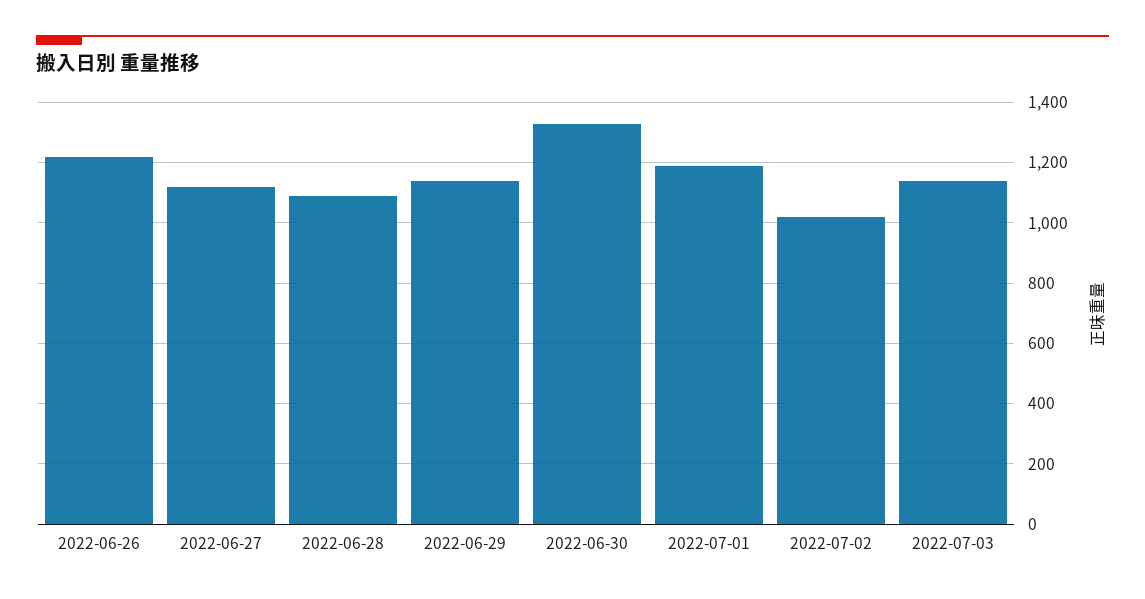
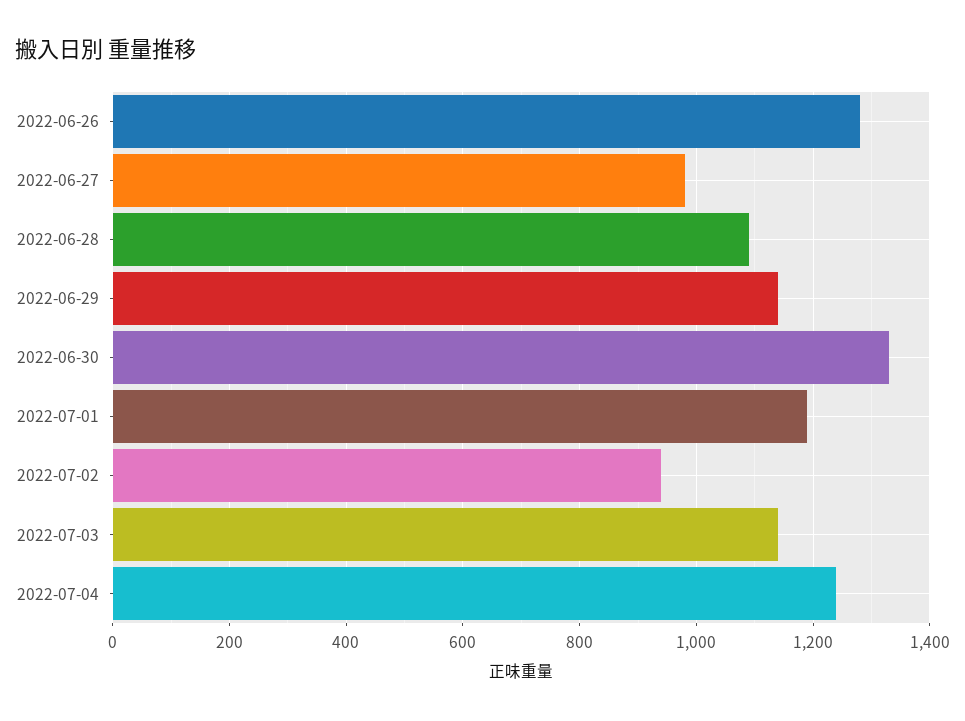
2022-06-26: 1220 -> 1280
2022-06-27: 1120 -> 980
2022-07-02: 1020 -> 940
2022-07-04: none -> 1240

